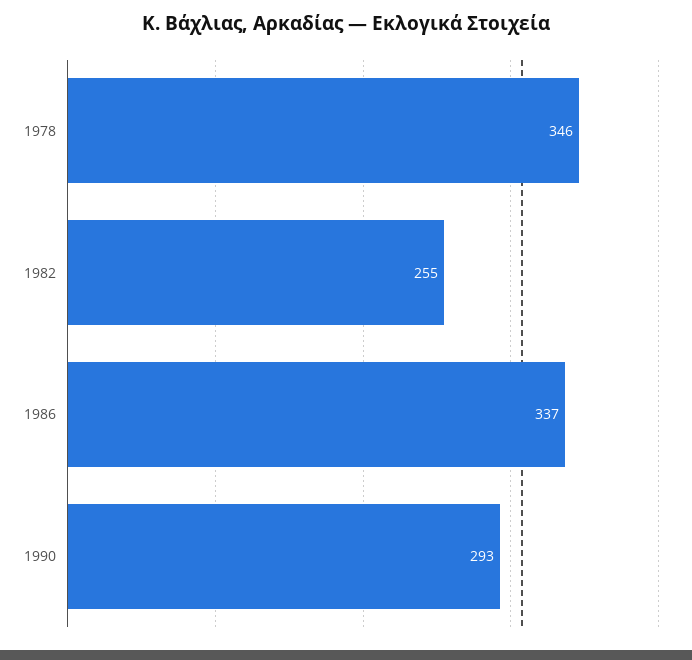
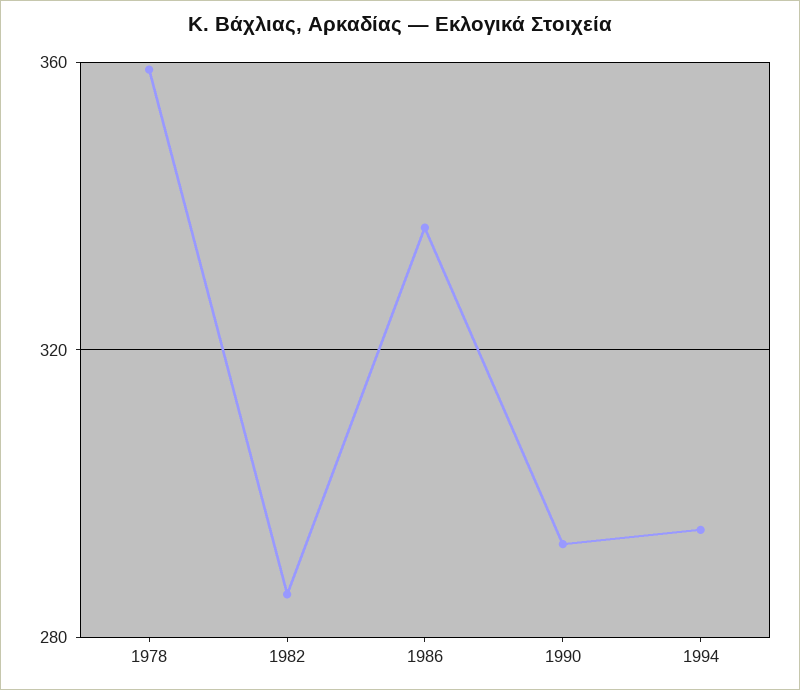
1978: 346 -> 360
1982: 255 -> 285
1994: none -> 295

